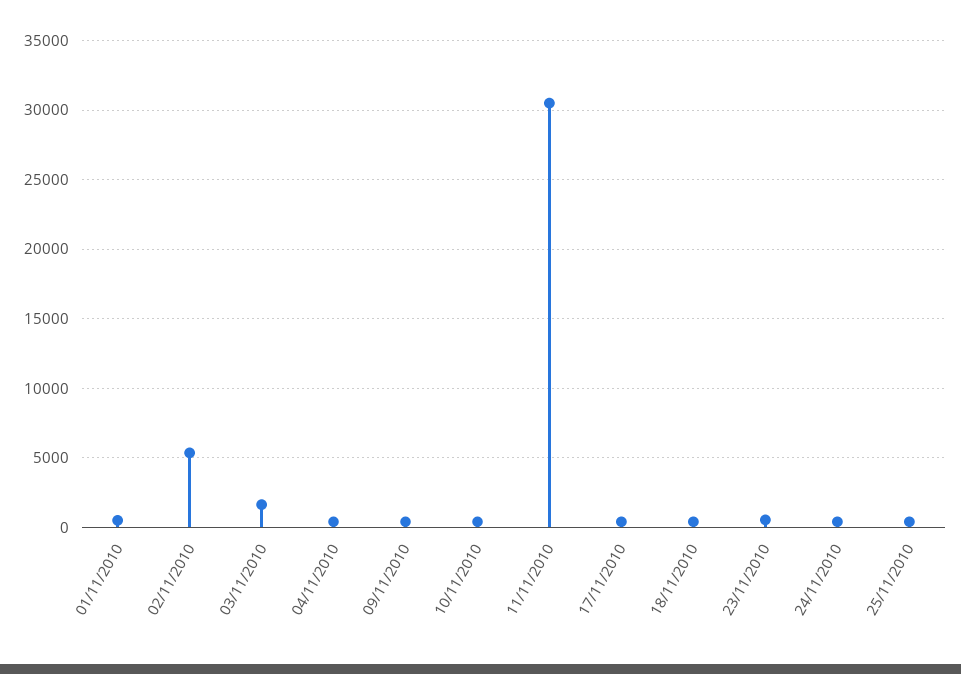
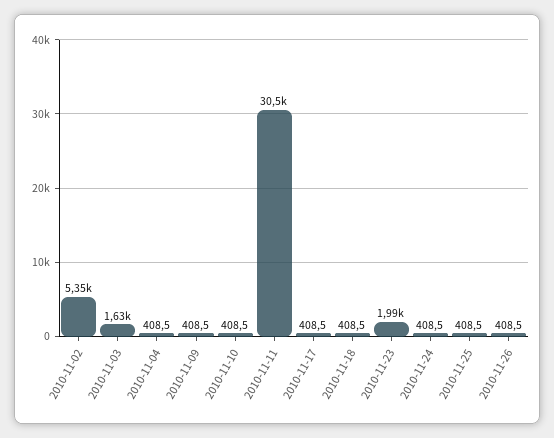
01/11/2010: 500 -> none
23/11/2010: 500 -> 1990
2010-11-26: none -> 408.5

